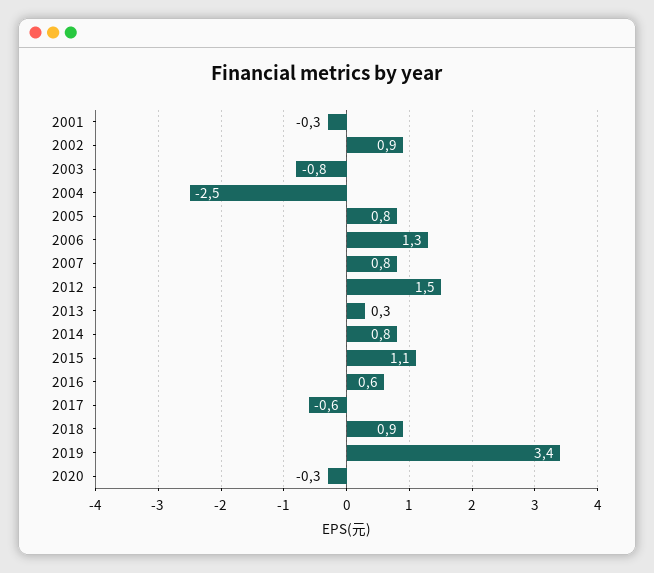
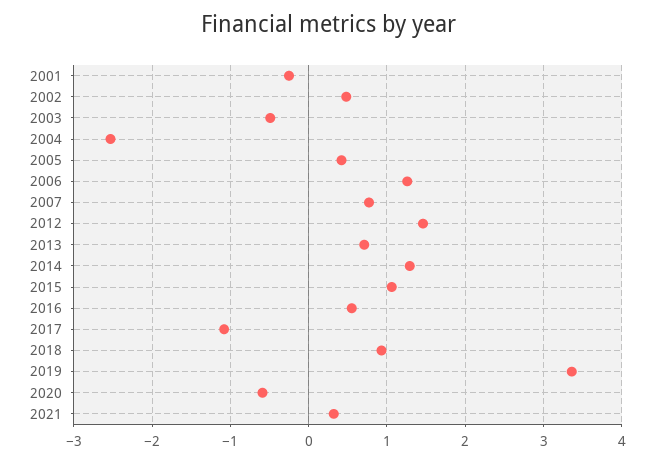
2002: 0.9 -> 0.5
2003: -0.8 -> -0.5
2005: 0.8 -> 0.4
2013: 0.3 -> 0.7
2014: 0.8 -> 1.3
2017: -0.6 -> -1.1
2020: -0.3 -> -0.6
2021: none -> 0.3

